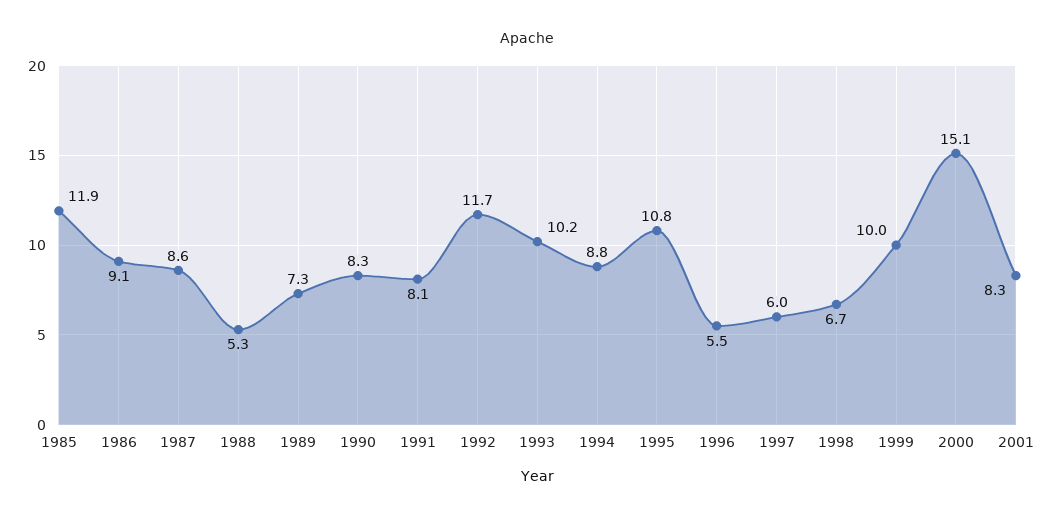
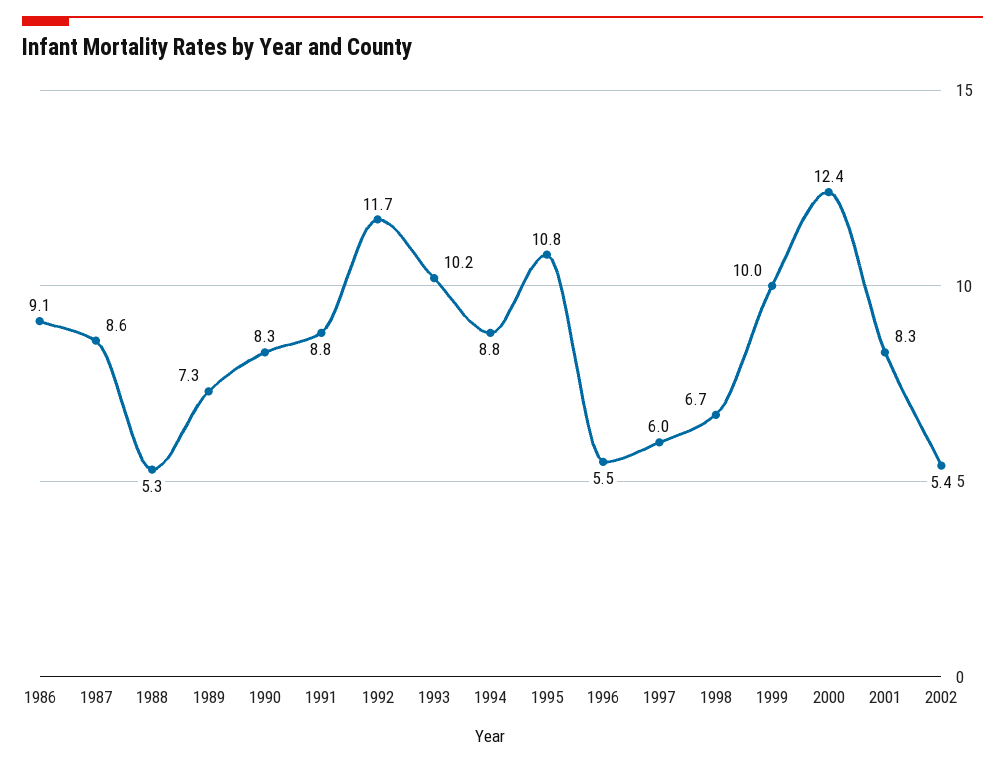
1985: 11.9 -> none
1991: 8.1 -> 8.8
2000: 15.1 -> 12.4
2002: none -> 5.4

